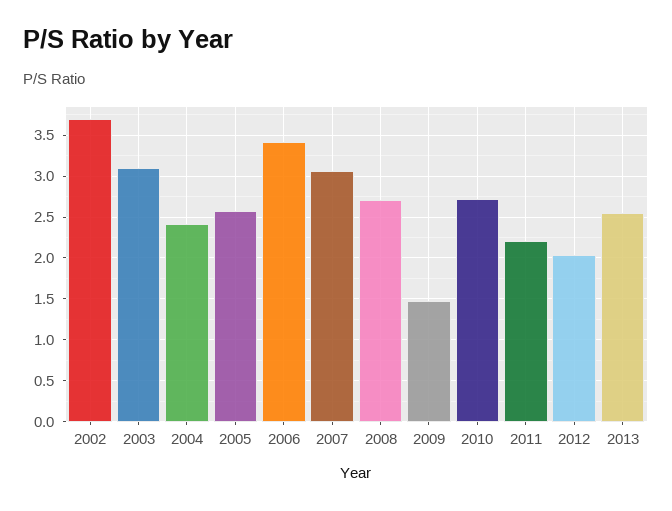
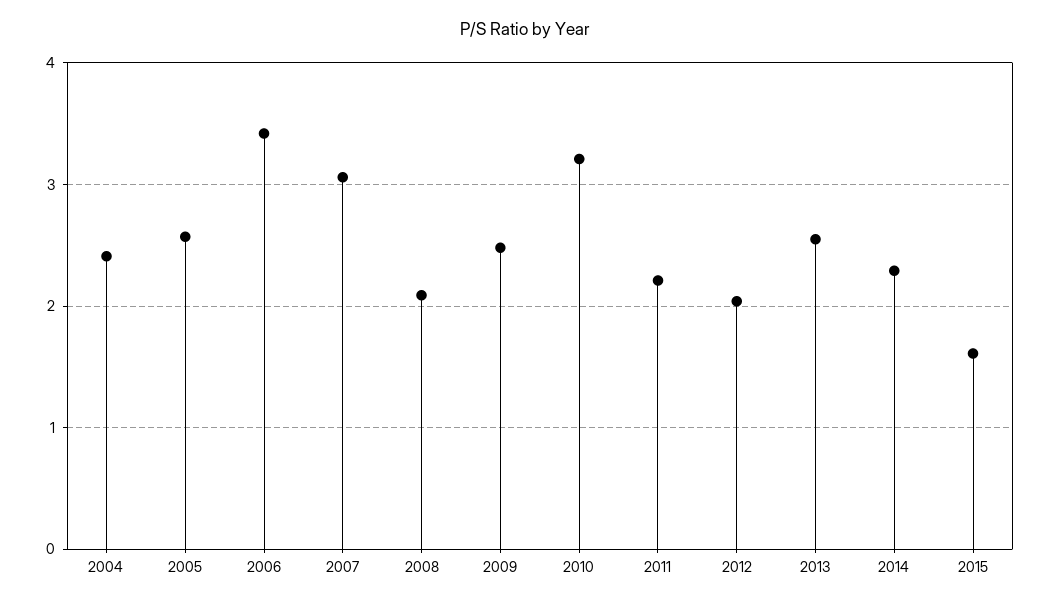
2002: 3.7 -> none
2003: 3.1 -> none
2008: 2.7 -> 2.1
2009: 1.5 -> 2.5
2010: 2.7 -> 3.2
2014: none -> 2.3
2015: none -> 1.6

